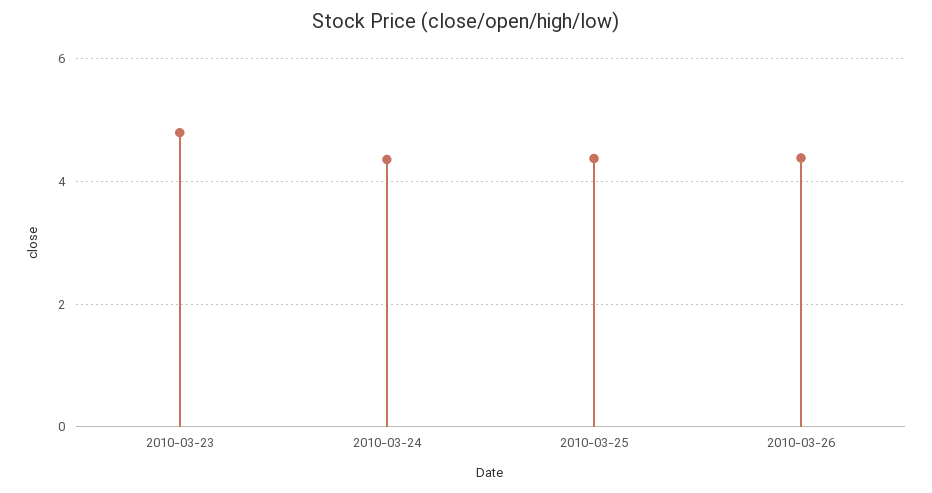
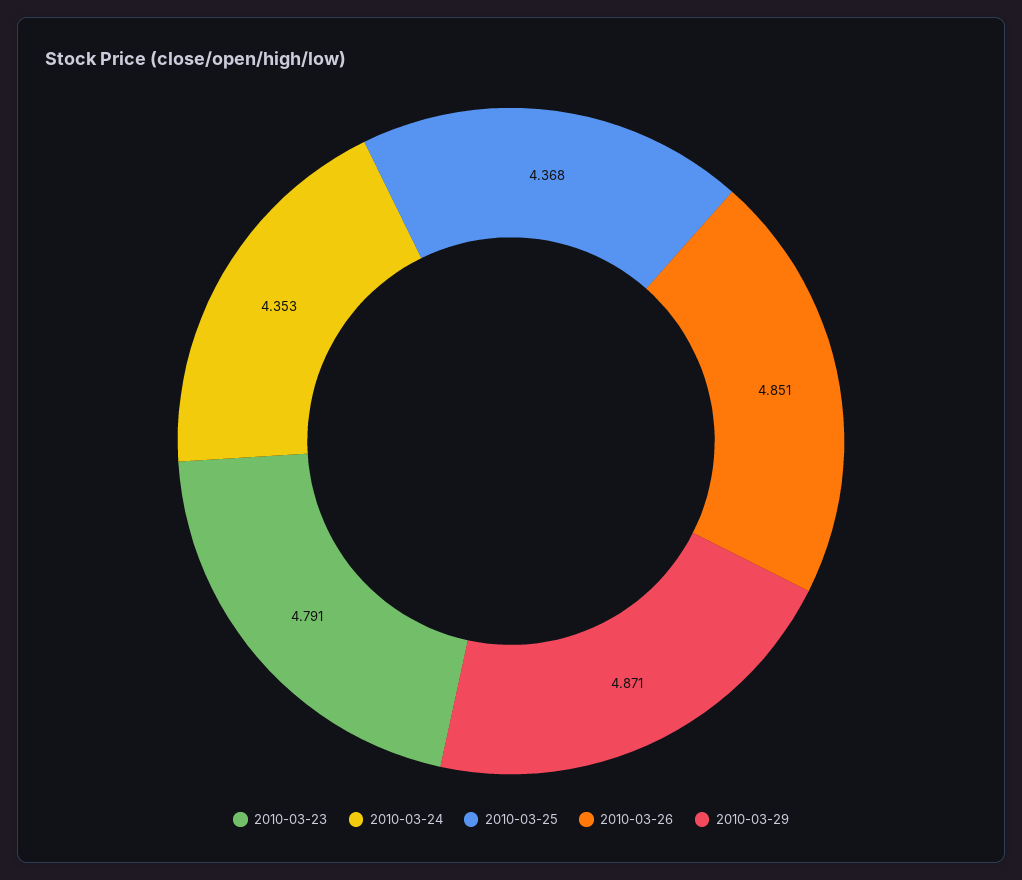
2010-03-26: 4.4 -> 4.851
2010-03-29: none -> 4.871

